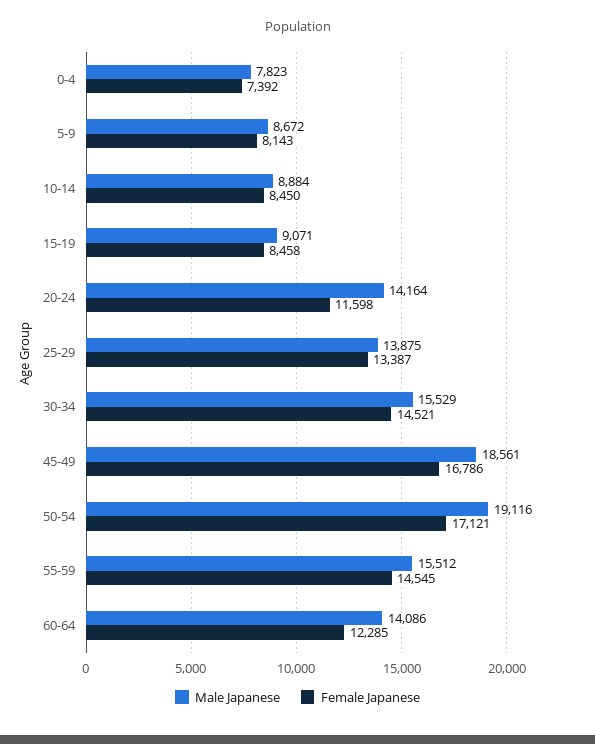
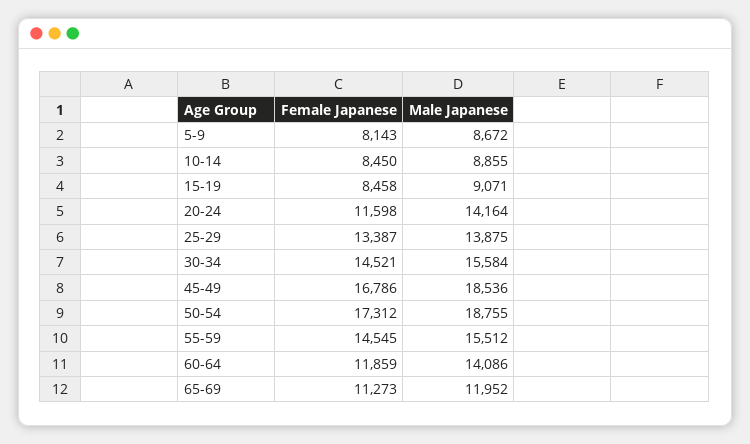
Male Japanese, 0-4: 7823 -> none
Female Japanese, 0-4: 7392 -> none
Male Japanese, 10-14: 8884 -> 8855
Male Japanese, 30-34: 15529 -> 15584
Male Japanese, 45-49: 18561 -> 18536
Male Japanese, 50-54: 19116 -> 18755
Female Japanese, 50-54: 17121 -> 17312
Female Japanese, 60-64: 12285 -> 11859
Female Japanese, 65-69: none -> 11273
Male Japanese, 65-69: none -> 11952

